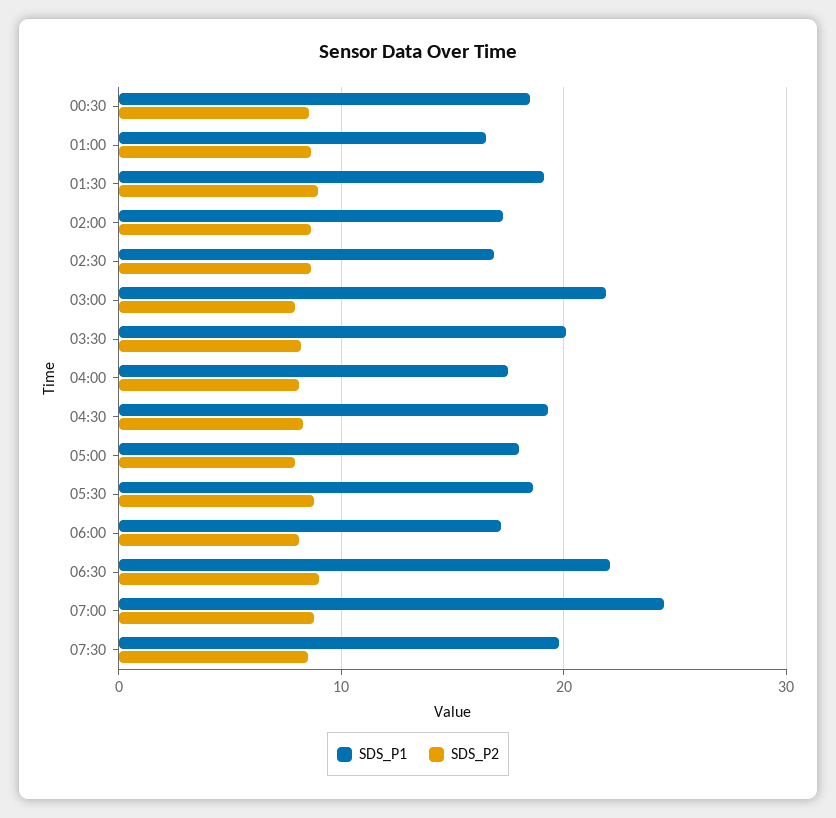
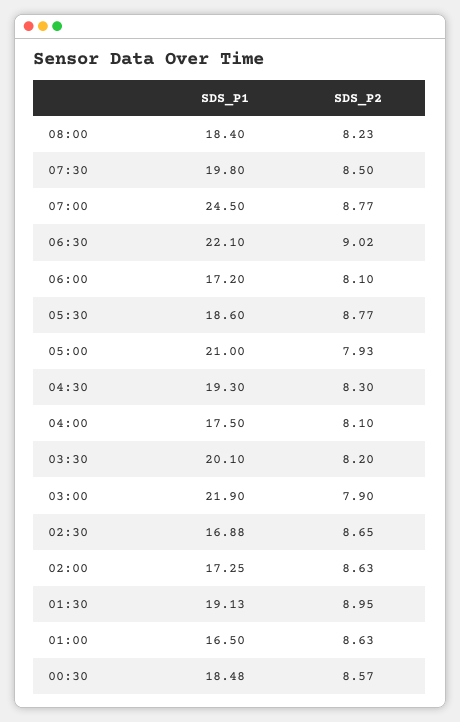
SDS_P1, 05:00: 18 -> 21
SDS_P1, 08:00: none -> 18.4
SDS_P2, 08:00: none -> 8.23

